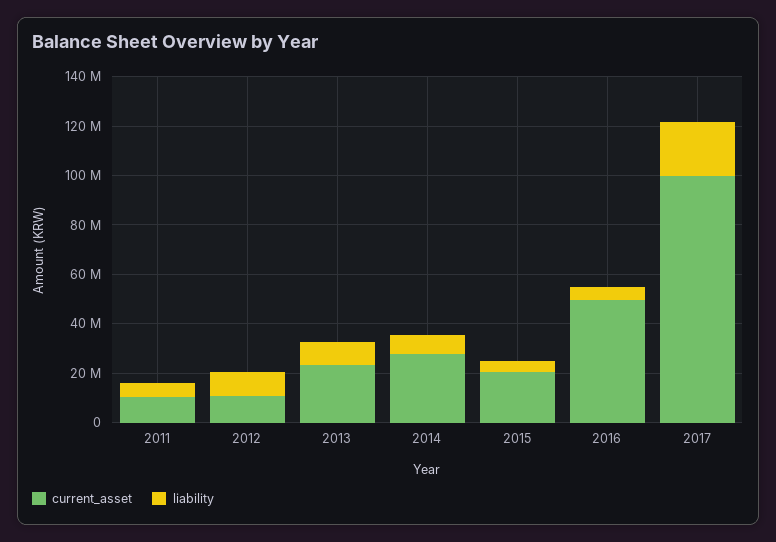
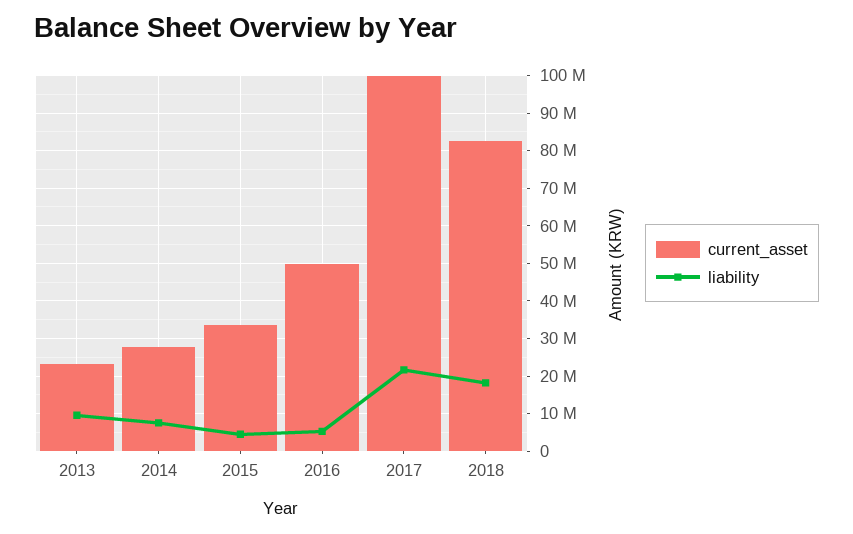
current_asset, 2011: 10000000 -> none
liability, 2011: 5000000 -> none
current_asset, 2012: 10000000 -> none
liability, 2012: 10000000 -> none
current_asset, 2015: 20000000 -> 34000000
current_asset, 2018: none -> 82000000
liability, 2018: none -> 18000000

